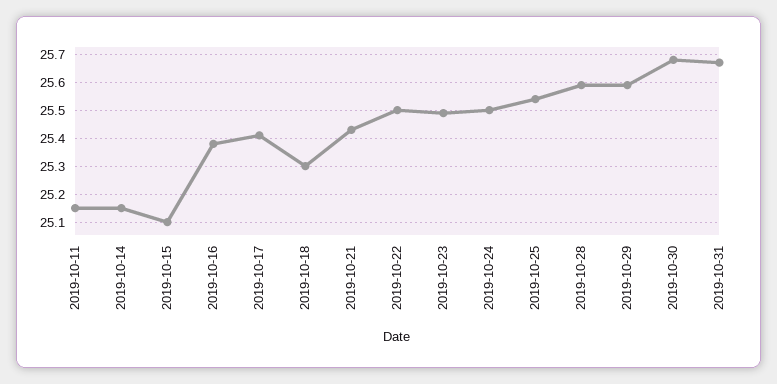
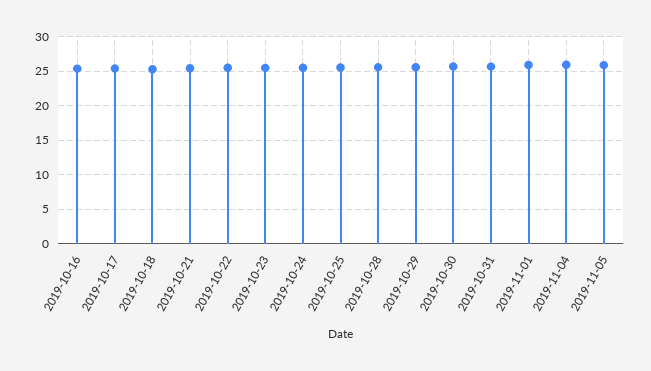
2019-10-11: 25.15 -> none
2019-10-14: 25.15 -> none
2019-10-15: 25.1 -> none
2019-11-01: none -> 26
2019-11-04: none -> 26
2019-11-05: none -> 26

